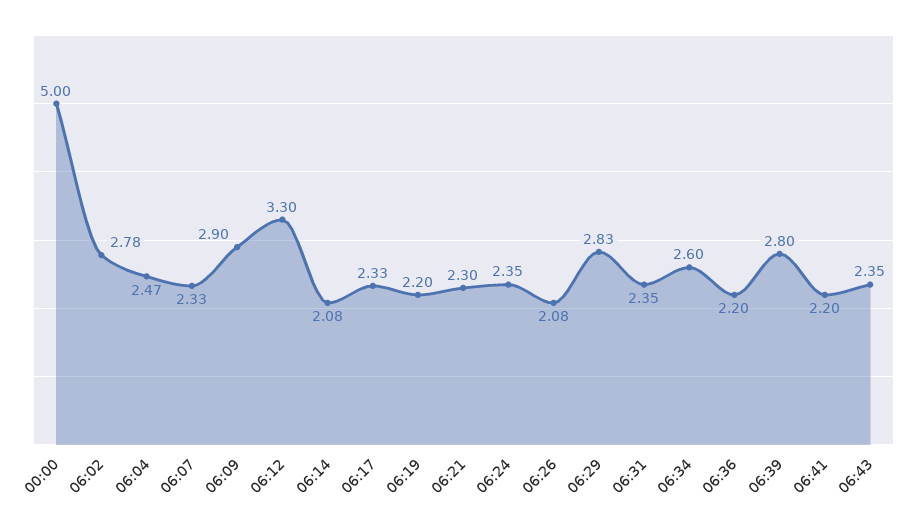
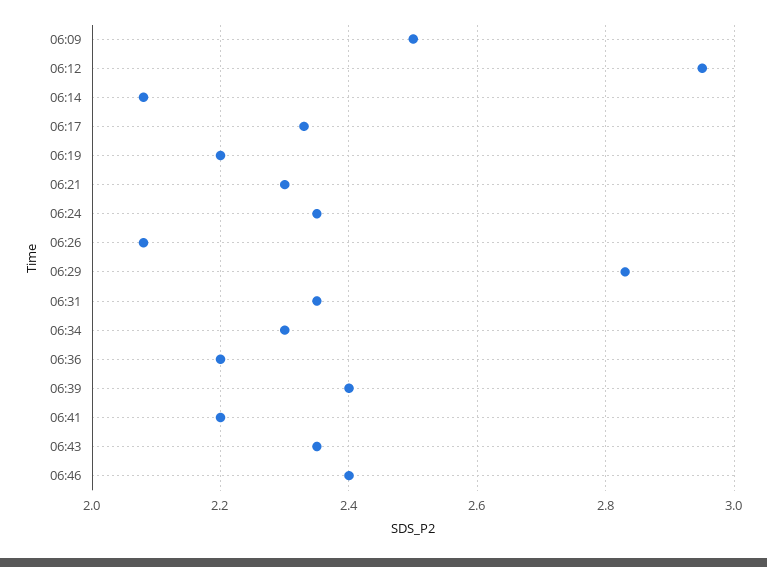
00:00: 5 -> none
06:02: 2.78 -> none
06:04: 2.47 -> none
06:07: 2.33 -> none
06:09: 2.9 -> 2.5
06:12: 3.3 -> 2.95
06:34: 2.6 -> 2.3
06:39: 2.8 -> 2.4
06:46: none -> 2.4

